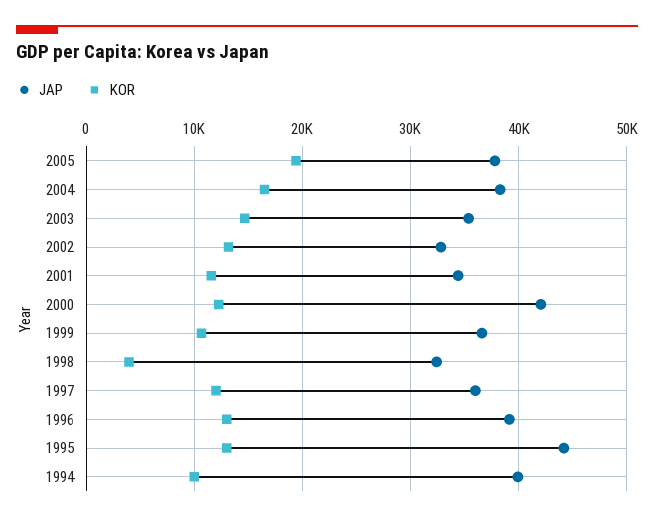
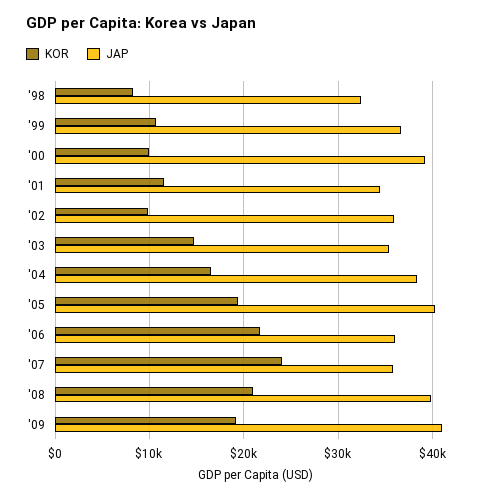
JAP, 2005: 38000 -> 40000
JAP, 2002: 33000 -> 36000
KOR, 2002: 13000 -> 10000
JAP, 2000: 42000 -> 39000
KOR, 2000: 12000 -> 10000
KOR, 1998: 4000 -> 8000
JAP, 1997: 36000 -> none
KOR, 1997: 12000 -> none
JAP, 1996: 39000 -> none
KOR, 1996: 13000 -> none
JAP, 1995: 44000 -> none
KOR, 1995: 13000 -> none
JAP, 1994: 40000 -> none
KOR, 1994: 10000 -> none
KOR, '06: none -> 22000
JAP, '06: none -> 36000
KOR, '07: none -> 24000
JAP, '07: none -> 36000
KOR, '08: none -> 21000
JAP, '08: none -> 40000
KOR, '09: none -> 19000
JAP, '09: none -> 41000

